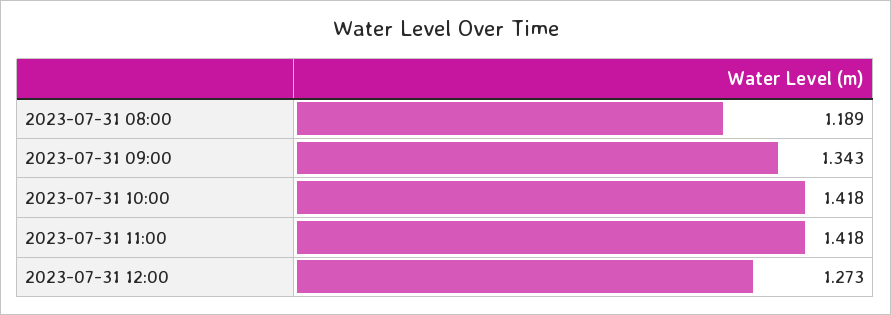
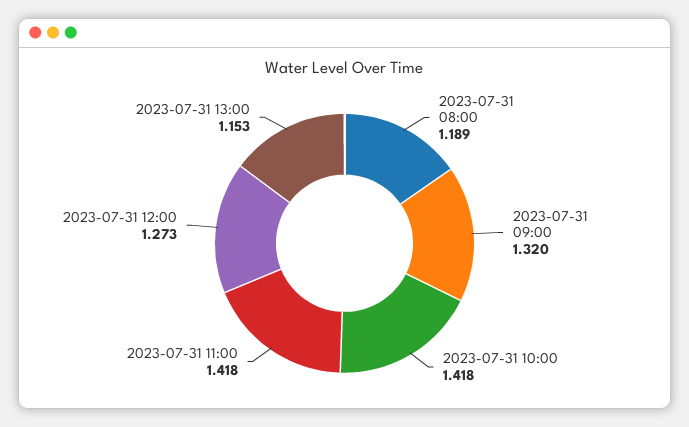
2023-07-31 09:00: 1.343 -> 1.32
2023-07-31 13:00: none -> 1.153

